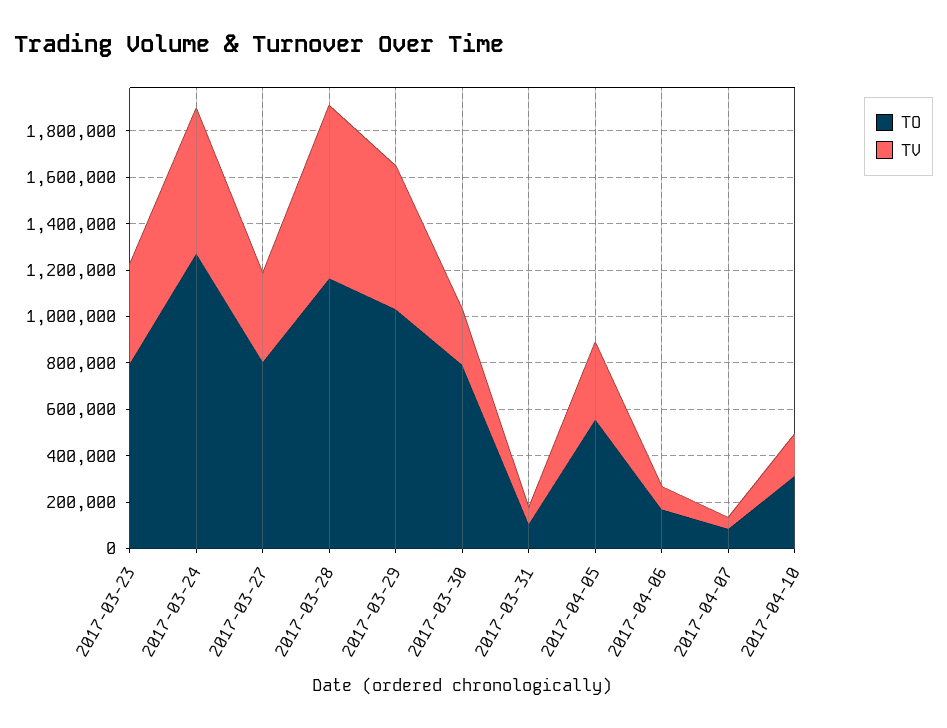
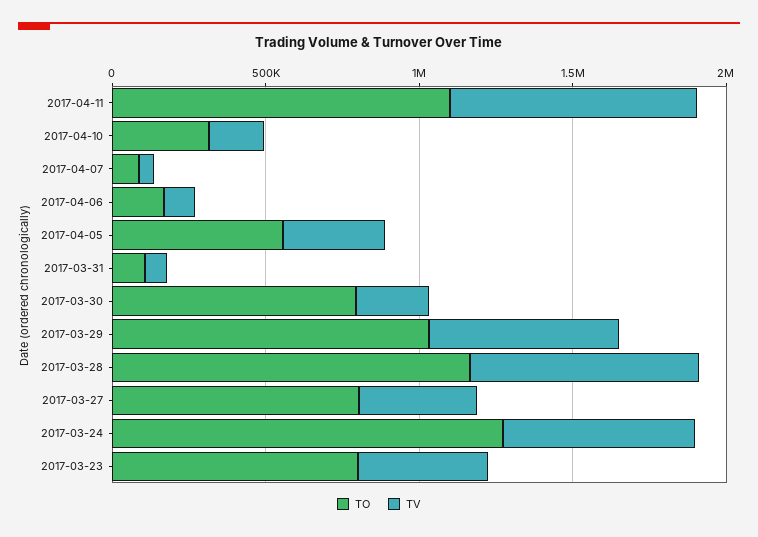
TO, 2017-04-11: none -> 1100000
TV, 2017-04-11: none -> 800000

